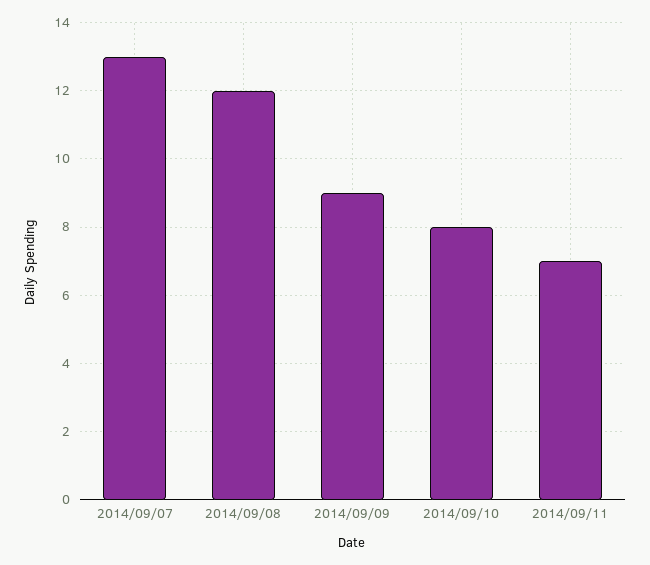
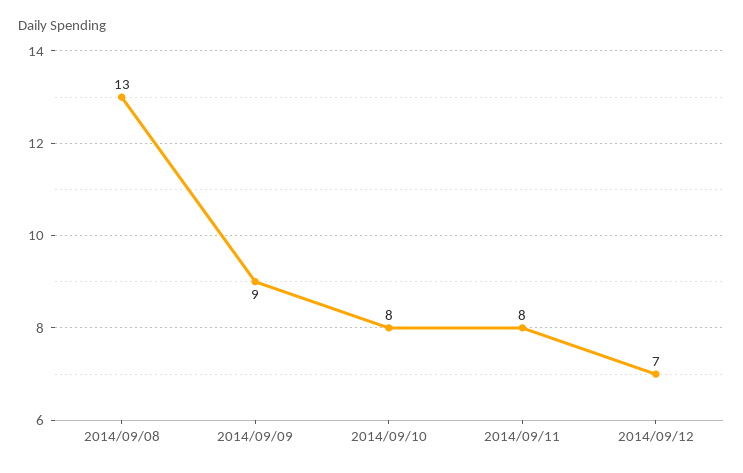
2014/09/07: 13 -> none
2014/09/08: 12 -> 13
2014/09/11: 7 -> 8
2014/09/12: none -> 7

